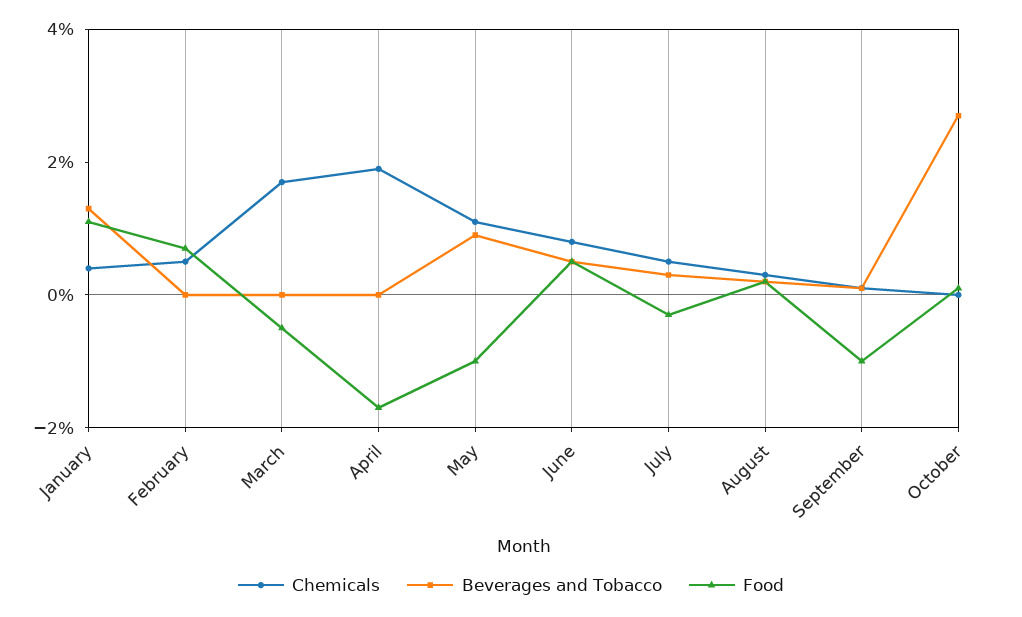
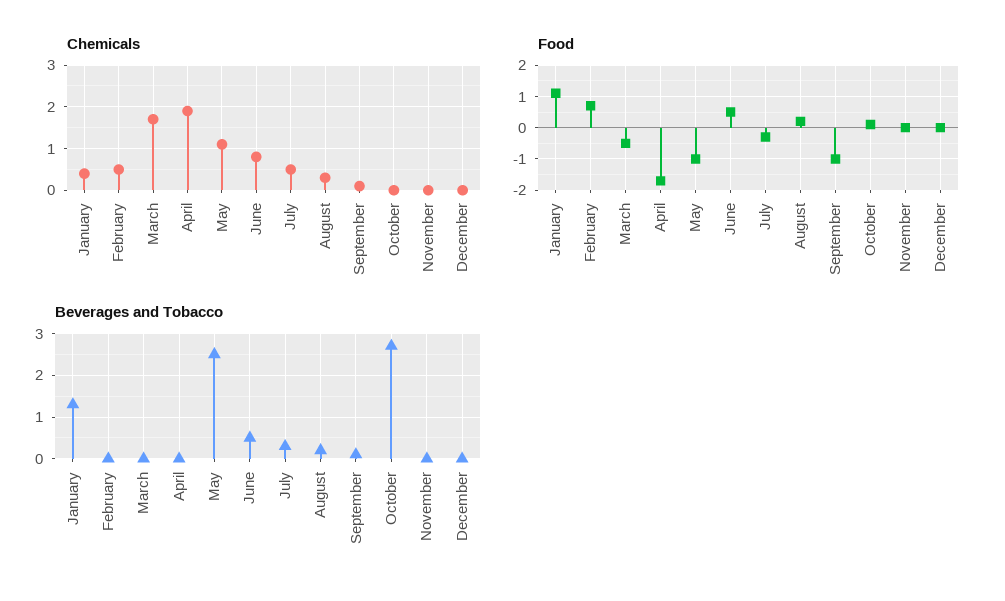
Beverages and Tobacco, May: 1 -> 2.5
Chemicals, November: none -> 0
Chemicals, December: none -> 0
Food, November: none -> 0
Food, December: none -> 0
Beverages and Tobacco, November: none -> 0
Beverages and Tobacco, December: none -> 0

